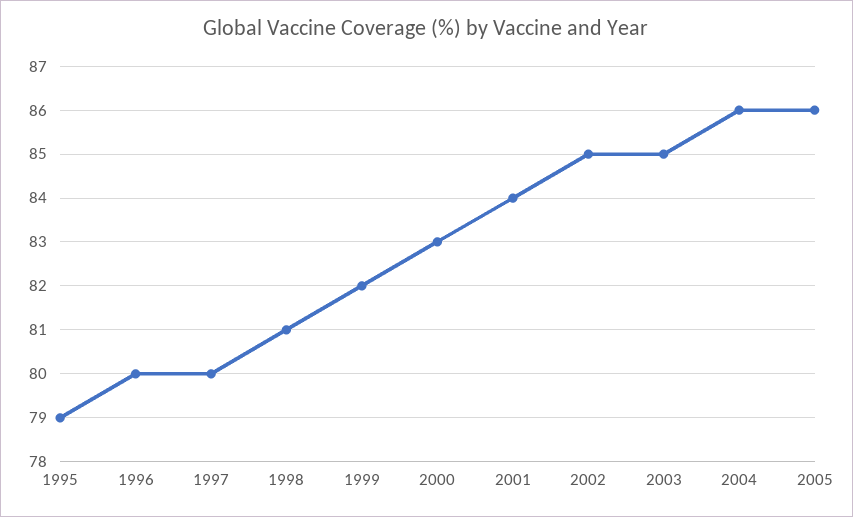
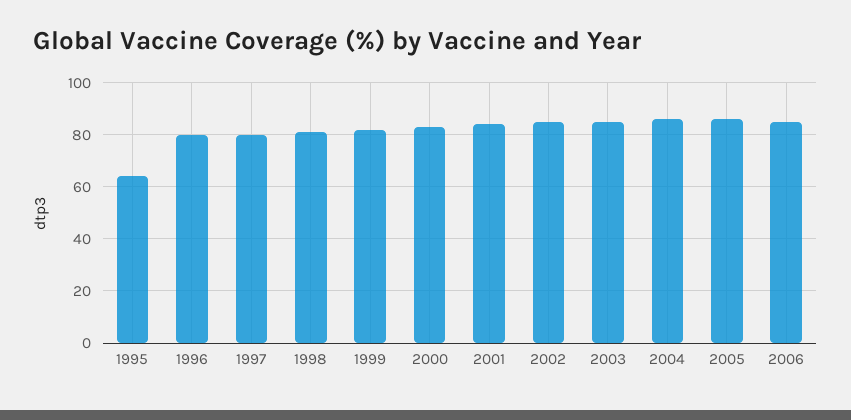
1995: 79 -> 65
2006: none -> 85

